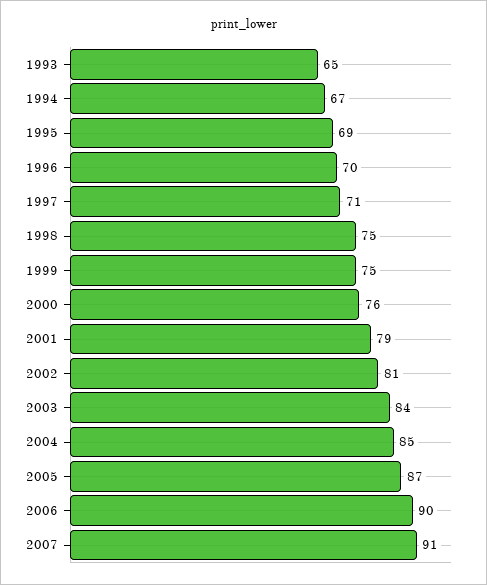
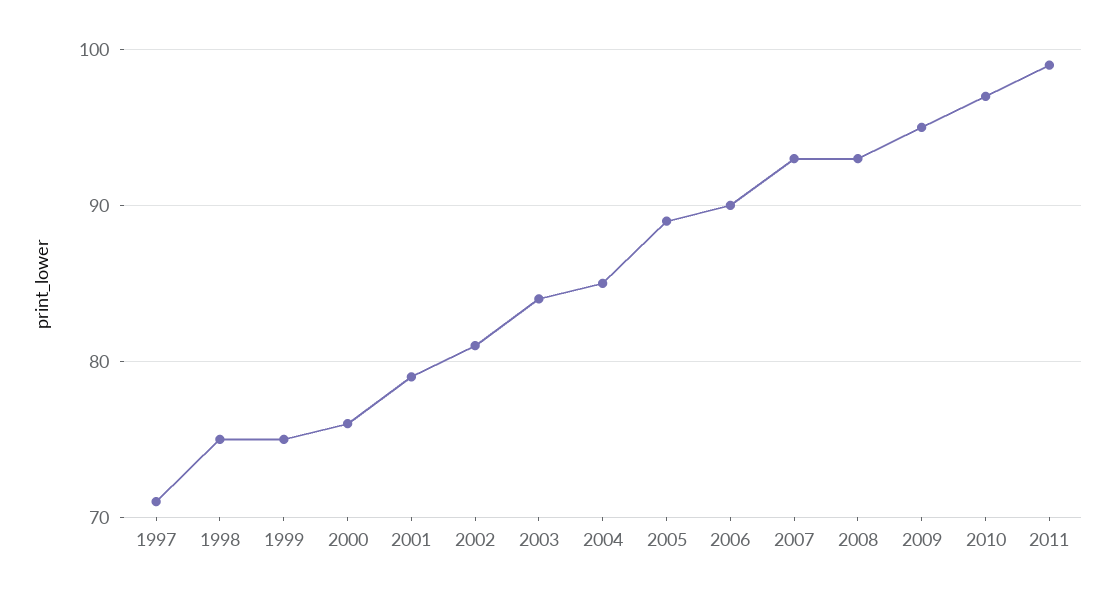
1993: 65 -> none
1994: 67 -> none
1995: 69 -> none
1996: 70 -> none
2005: 87 -> 89
2007: 91 -> 93
2008: none -> 93
2009: none -> 95
2010: none -> 97
2011: none -> 99

